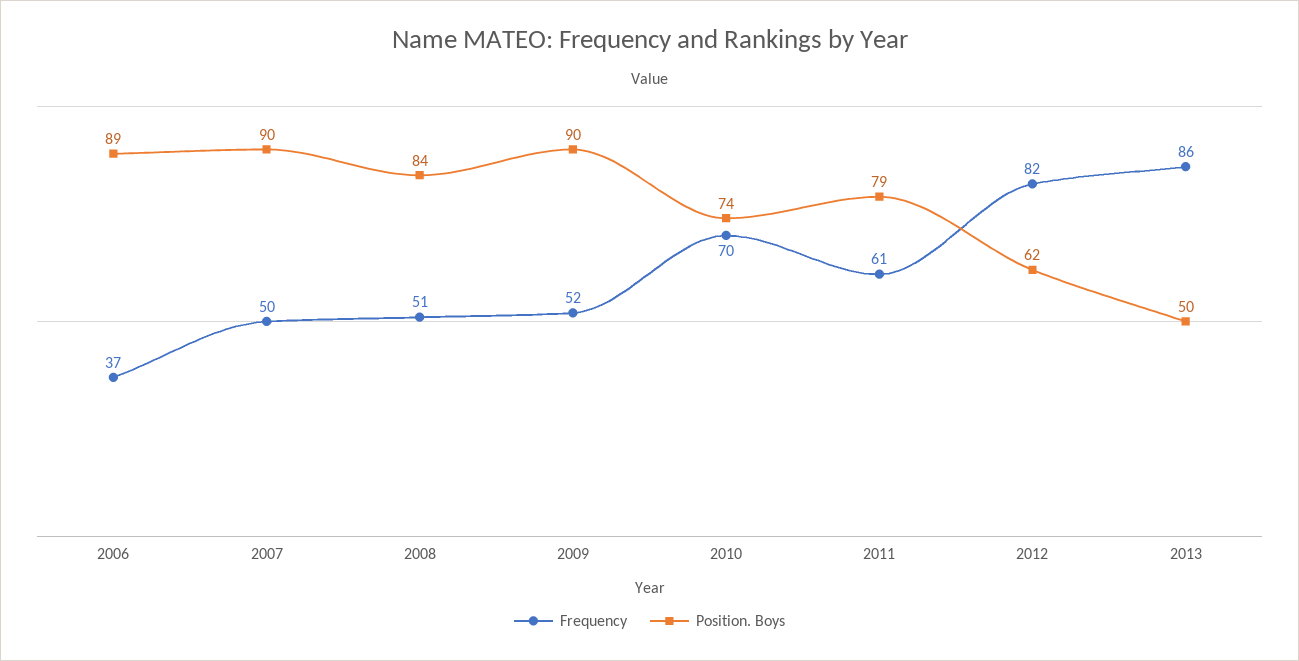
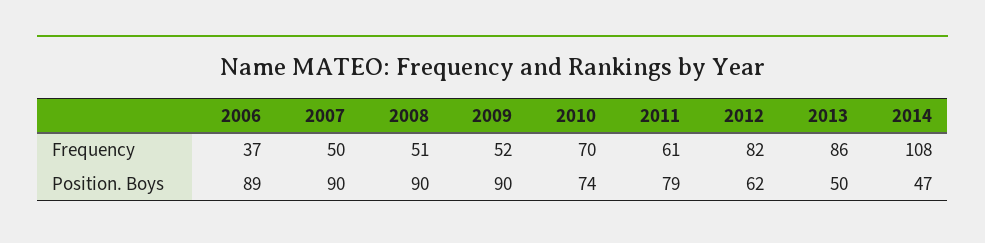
Position. Boys, 2008: 84 -> 90
Frequency, 2014: none -> 108
Position. Boys, 2014: none -> 47

